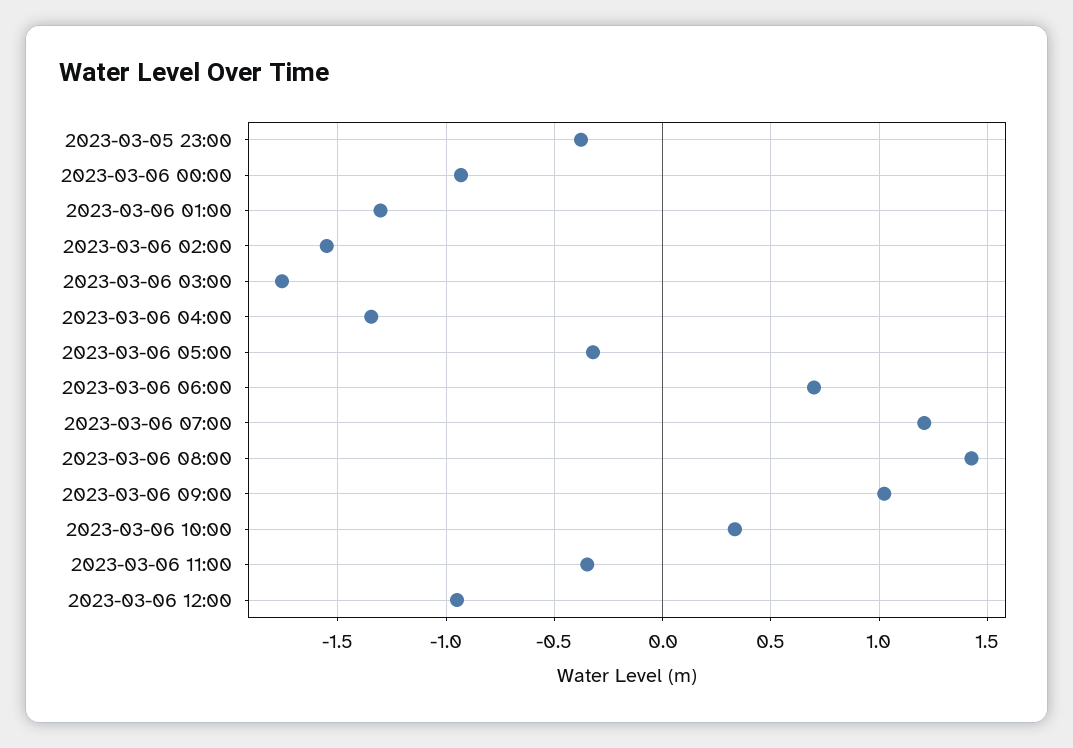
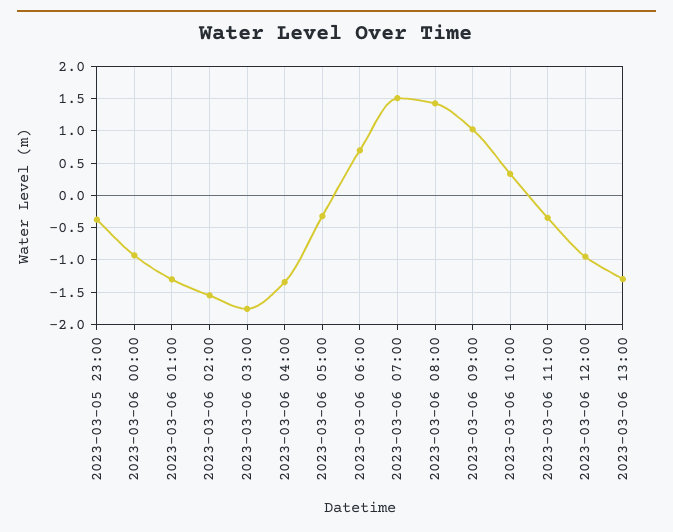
2023-03-06 07:00: 1.2 -> 1.5
2023-03-06 13:00: none -> -1.3

